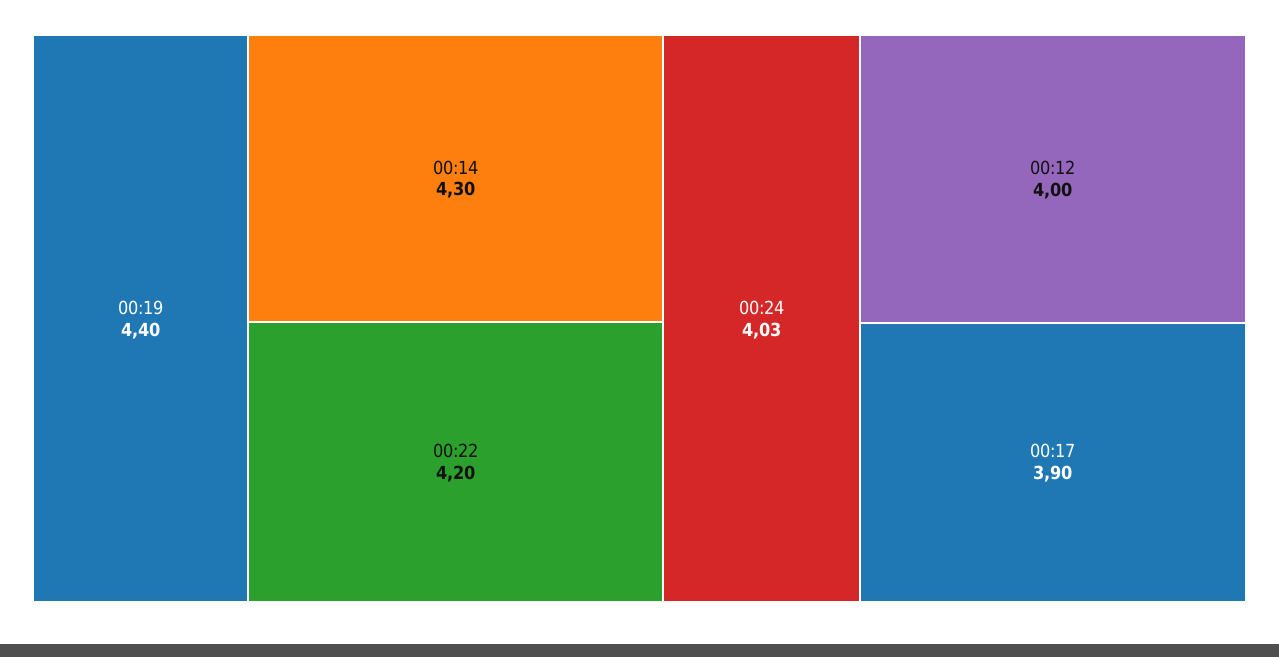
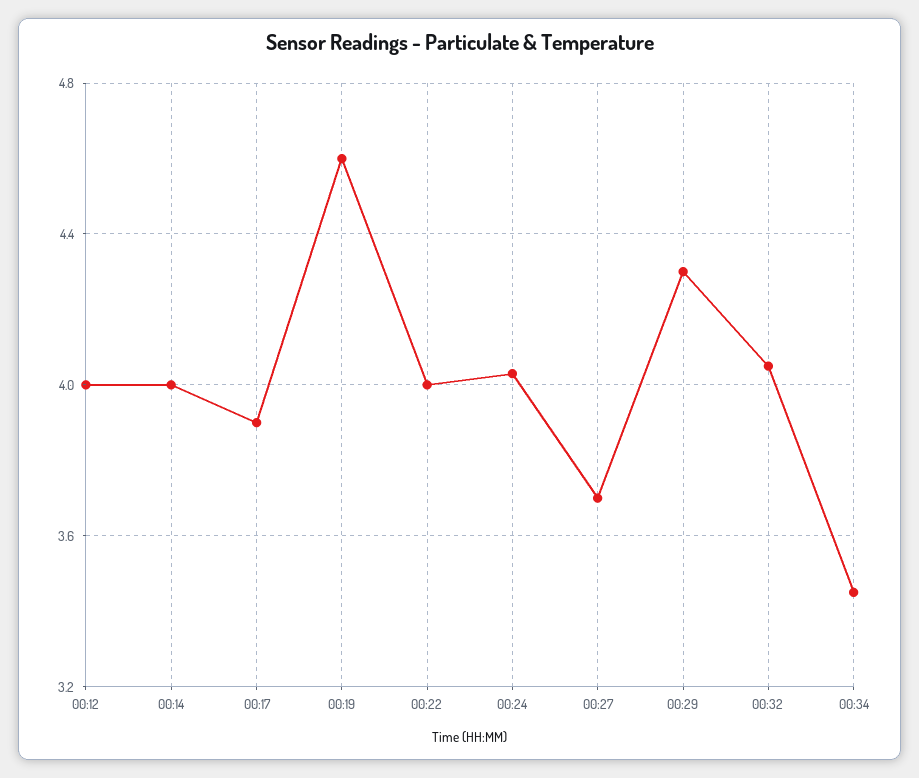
00:19: 4.4 -> 4.6
00:14: 4.3 -> 4
00:22: 4.2 -> 4
00:27: none -> 3.7
00:29: none -> 4.3
00:32: none -> 4.05
00:34: none -> 3.45

